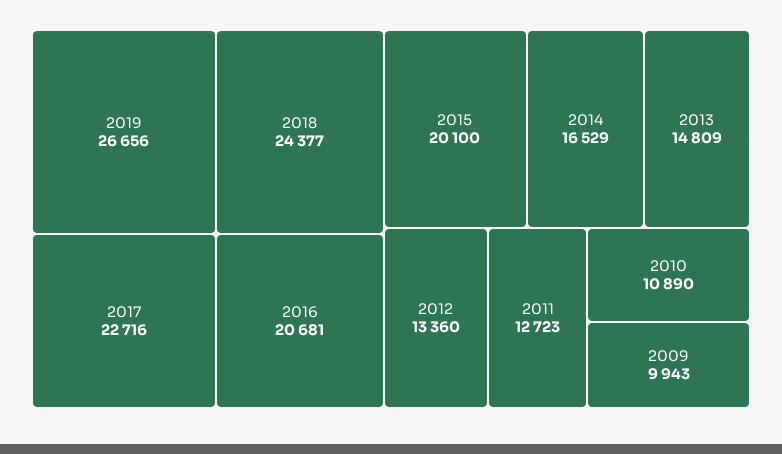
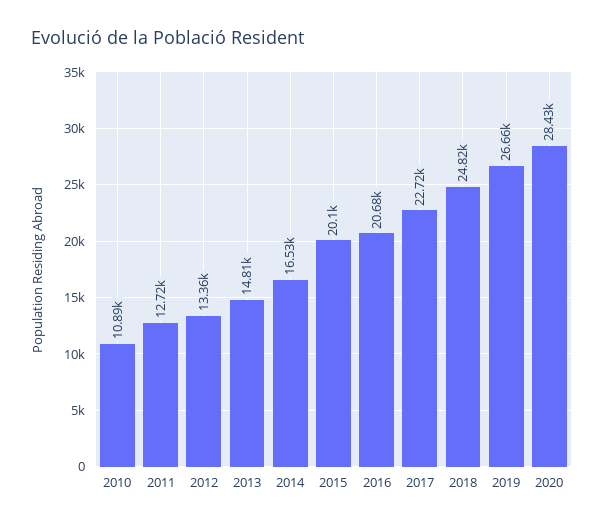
2018: 24377 -> 24820
2009: 9943 -> none
2020: none -> 28430

